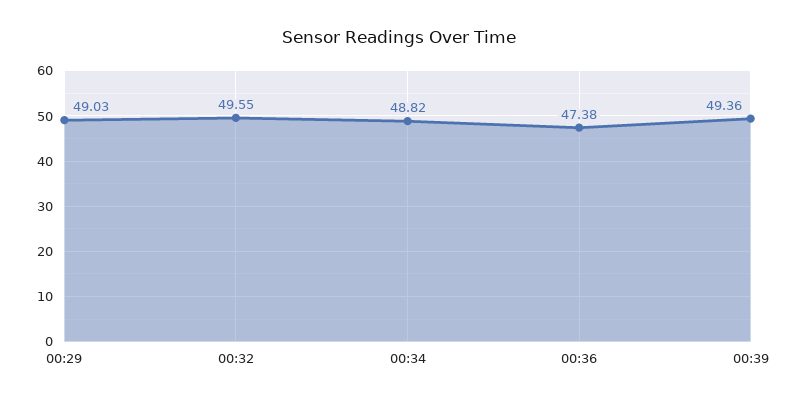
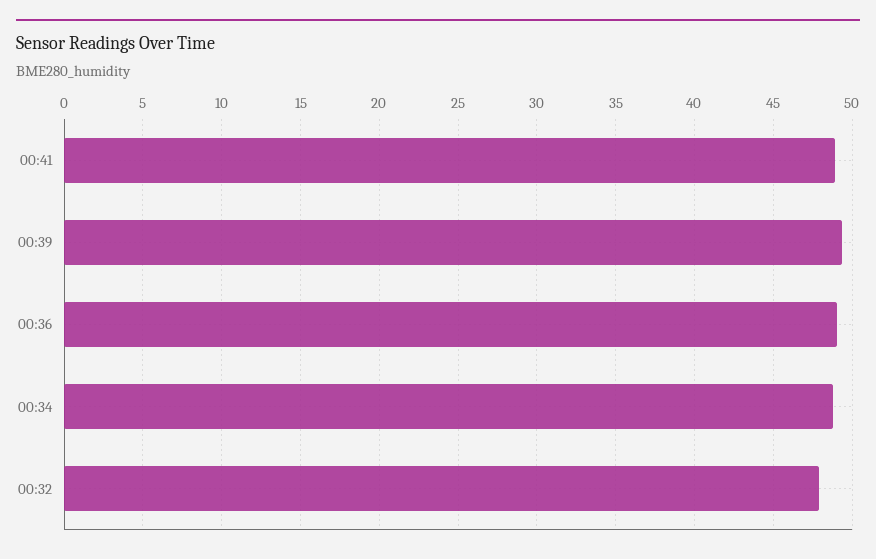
00:29: 49.03 -> none
00:32: 49.55 -> 48
00:36: 47.38 -> 49
00:41: none -> 49

